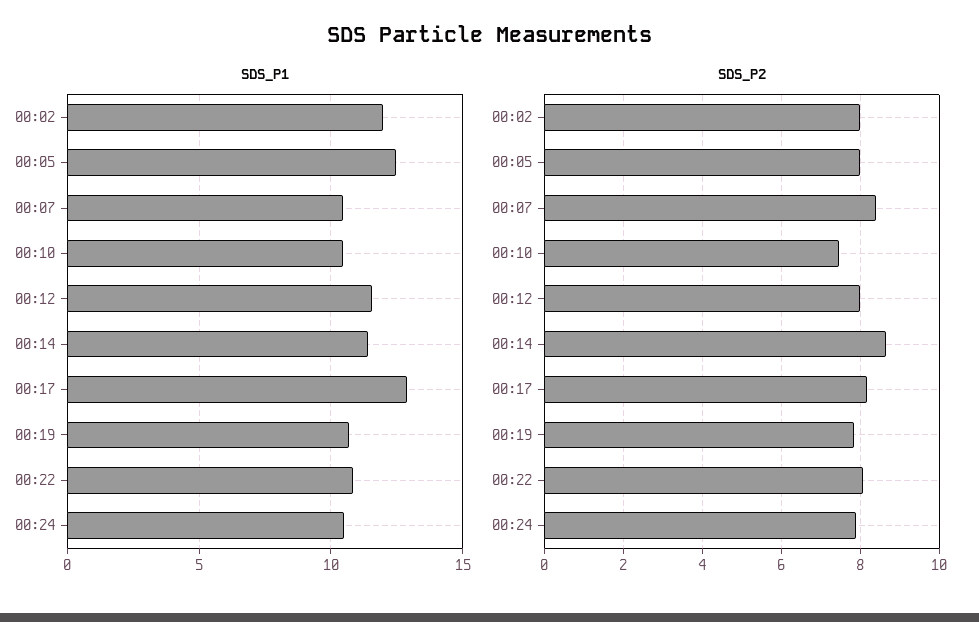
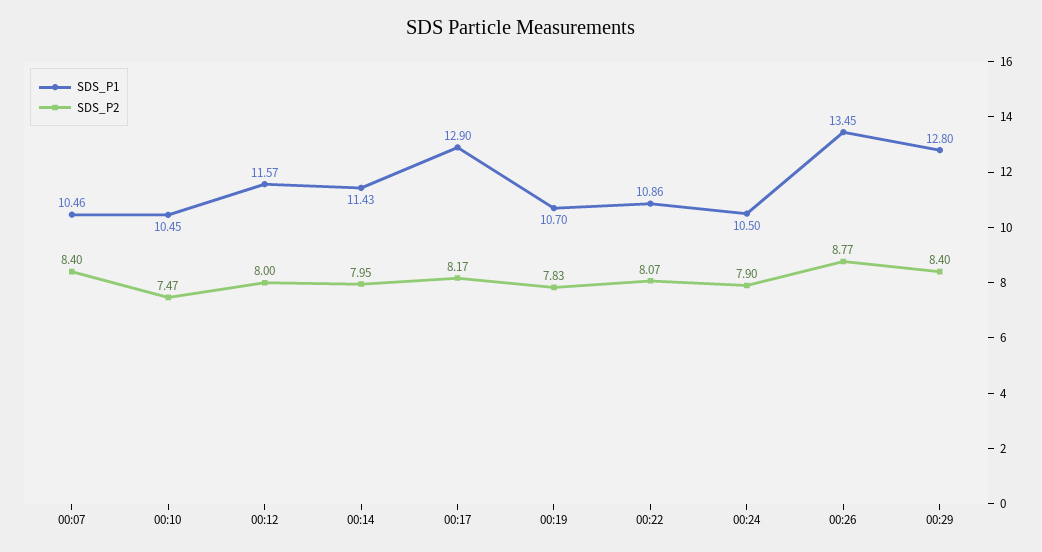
SDS_P1, 00:02: 12 -> none
SDS_P1, 00:05: 12.5 -> none
SDS_P2, 00:02: 8 -> none
SDS_P2, 00:05: 8 -> none
SDS_P2, 00:14: 8.6 -> 7.95
SDS_P1, 00:26: none -> 13.45
SDS_P2, 00:26: none -> 8.77
SDS_P1, 00:29: none -> 12.8
SDS_P2, 00:29: none -> 8.4

